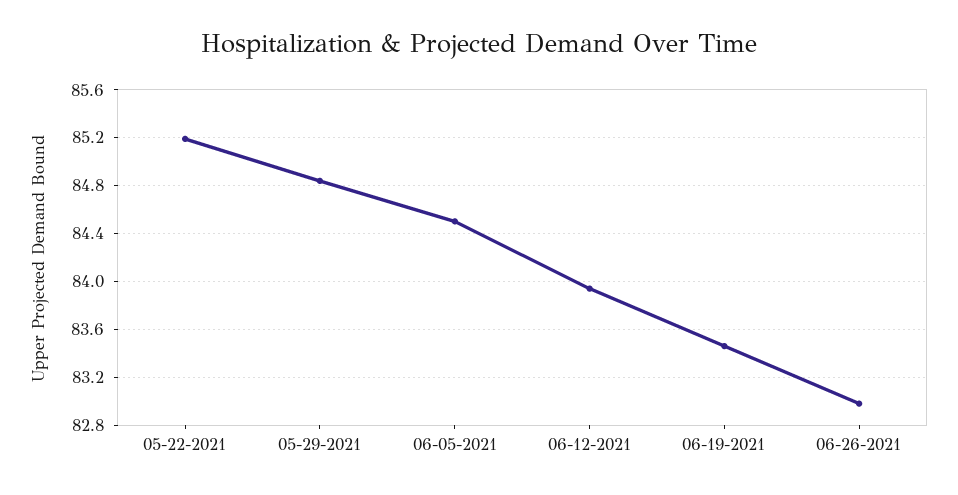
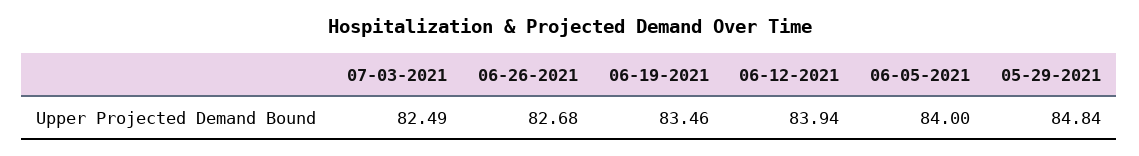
05-22-2021: 85.2 -> none
06-05-2021: 84.5 -> 84
06-26-2021: 83 -> 82.68
07-03-2021: none -> 82.49

